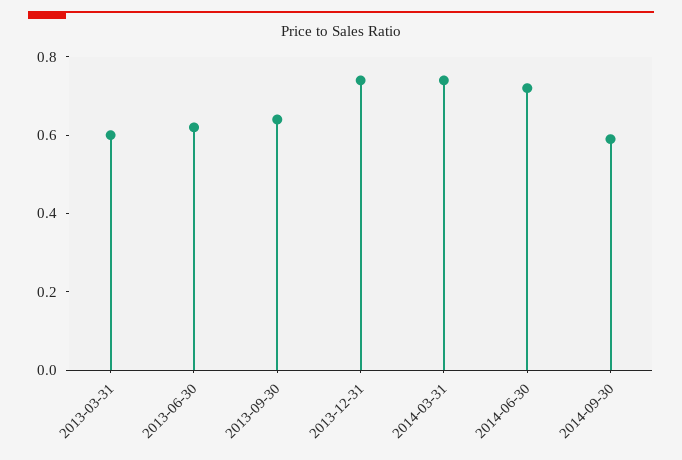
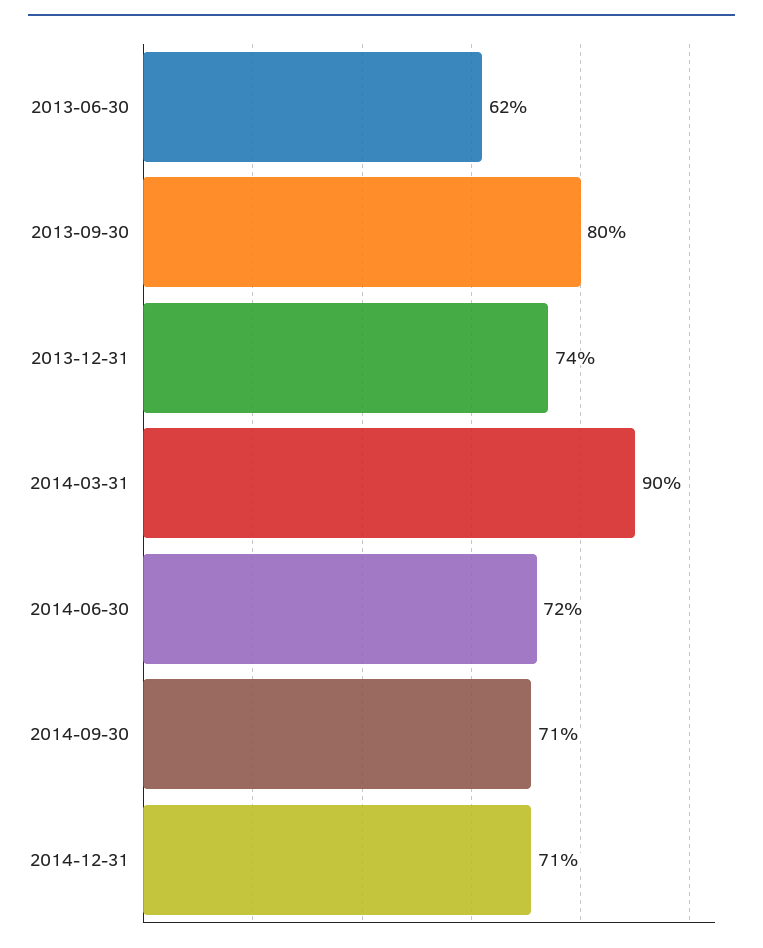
2013-03-31: 0.6 -> none
2013-09-30: 0.65 -> 0.8
2014-03-31: 0.75 -> 0.9
2014-09-30: 0.6 -> 0.71
2014-12-31: none -> 0.71

